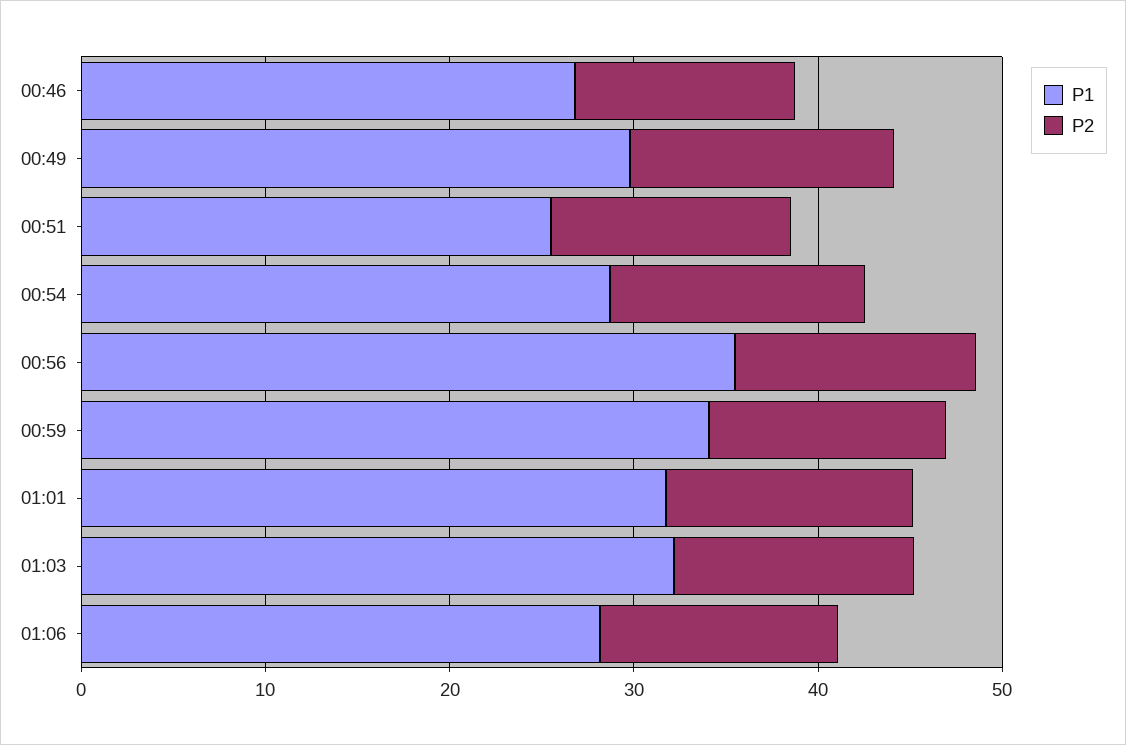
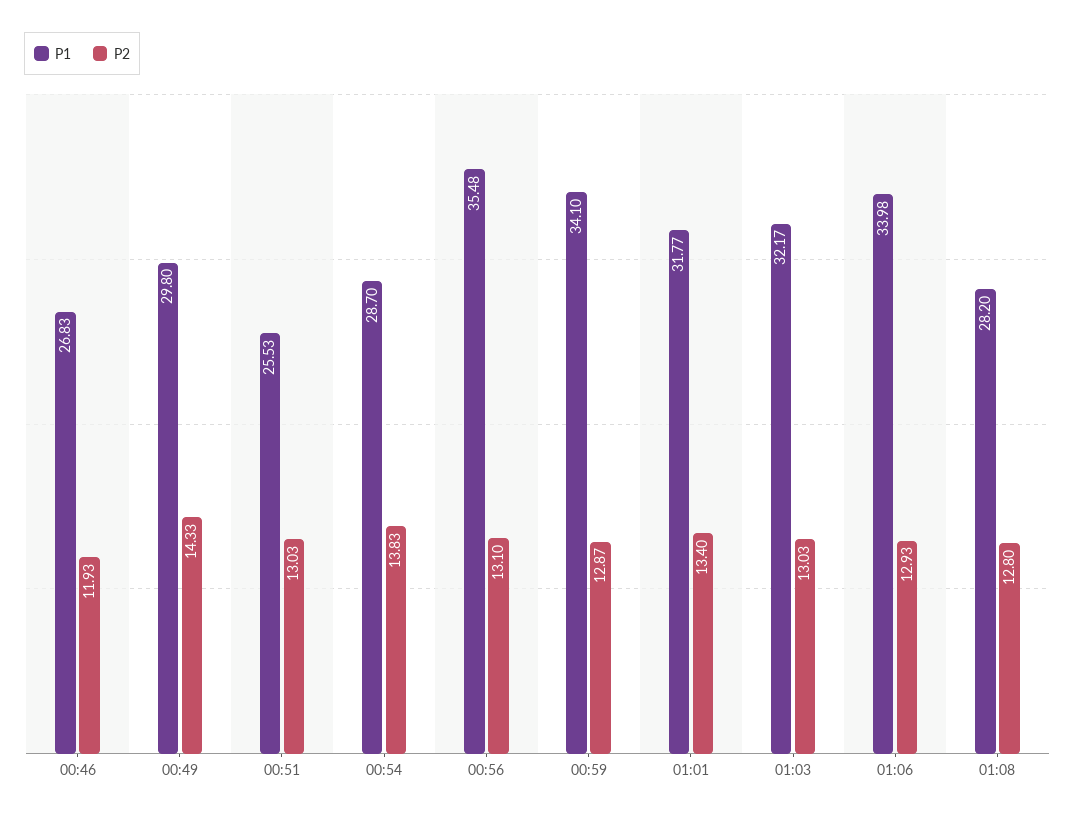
P1, 01:06: 28 -> 33.98
P1, 01:08: none -> 28.2
P2, 01:08: none -> 12.8

